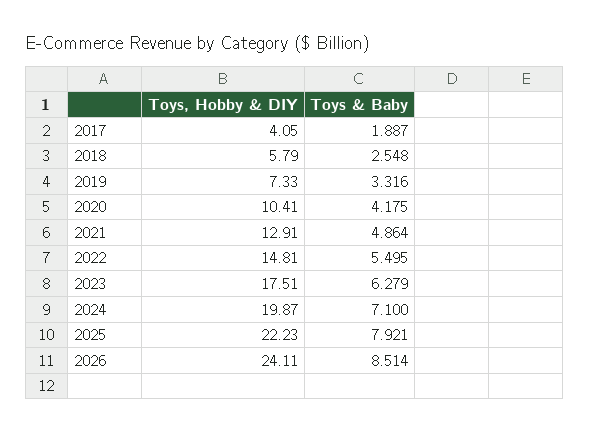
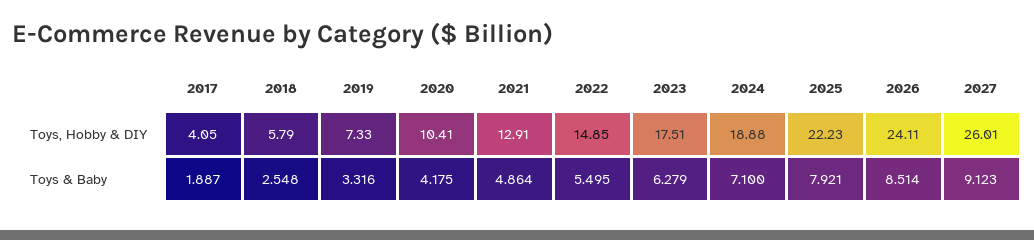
Toys, Hobby & DIY, 2022: 14.81 -> 14.85
Toys, Hobby & DIY, 2024: 19.87 -> 18.88
Toys, Hobby & DIY, 2027: none -> 26.01
Toys & Baby, 2027: none -> 9.123

